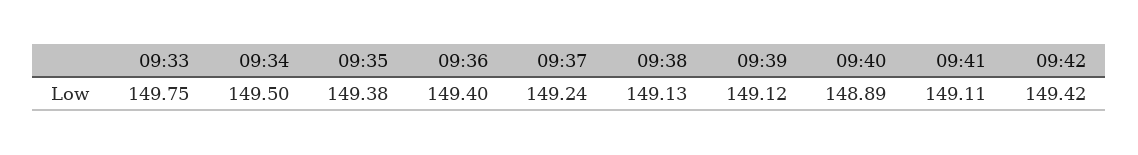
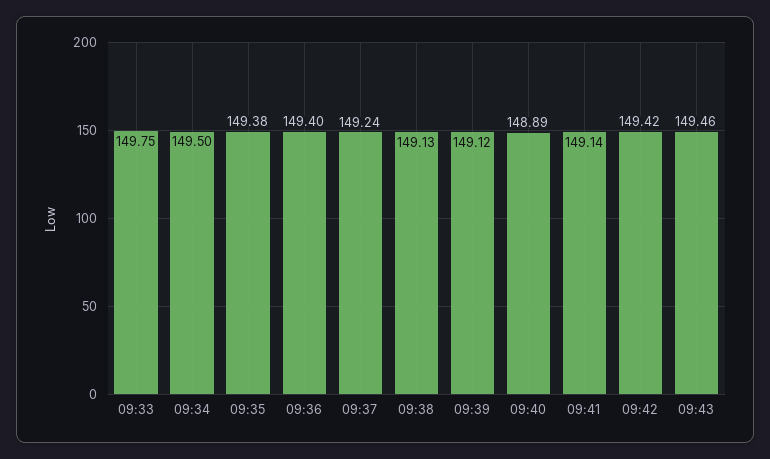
09:41: 149.11 -> 149.14
09:43: none -> 149.46

